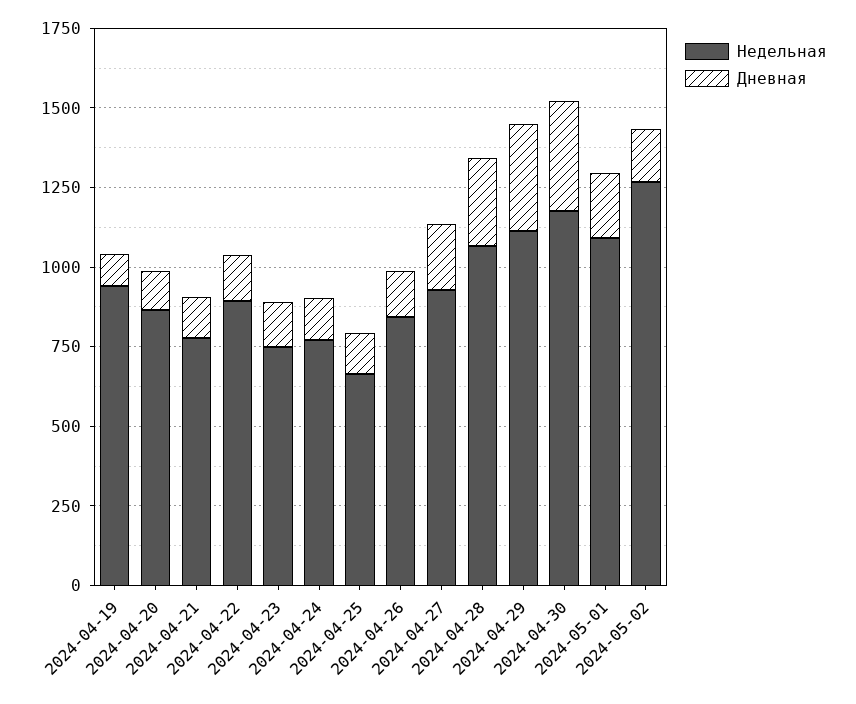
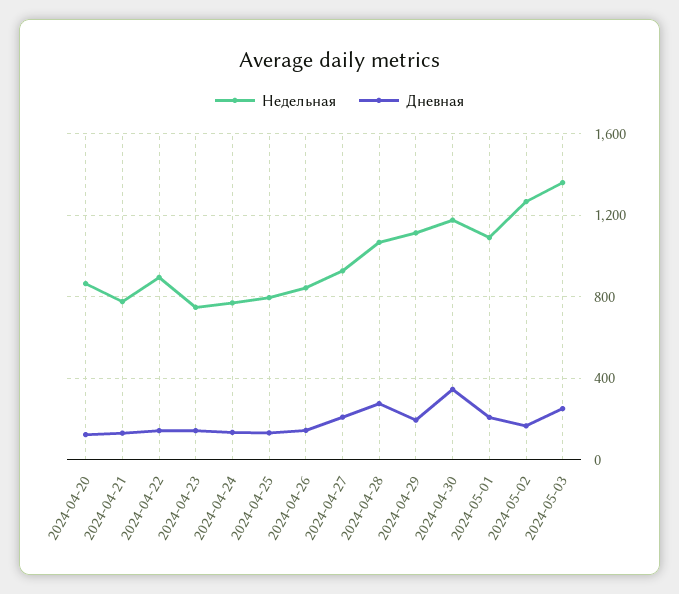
Недельная, 2024-04-19: 950 -> none
Дневная, 2024-04-19: 100 -> none
Недельная, 2024-04-25: 650 -> 800
Дневная, 2024-04-29: 350 -> 200
Недельная, 2024-05-03: none -> 1350
Дневная, 2024-05-03: none -> 250

